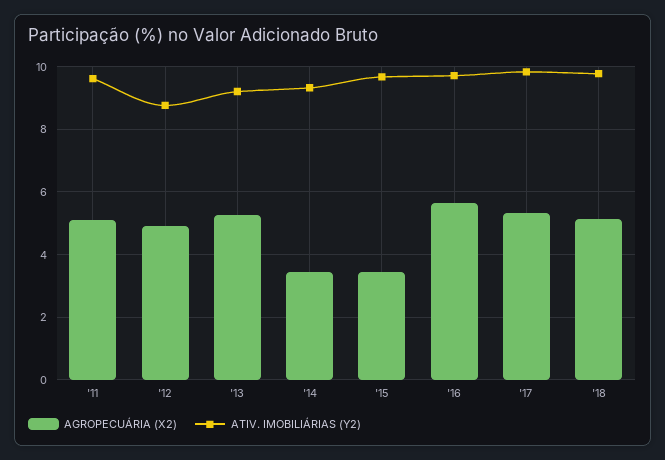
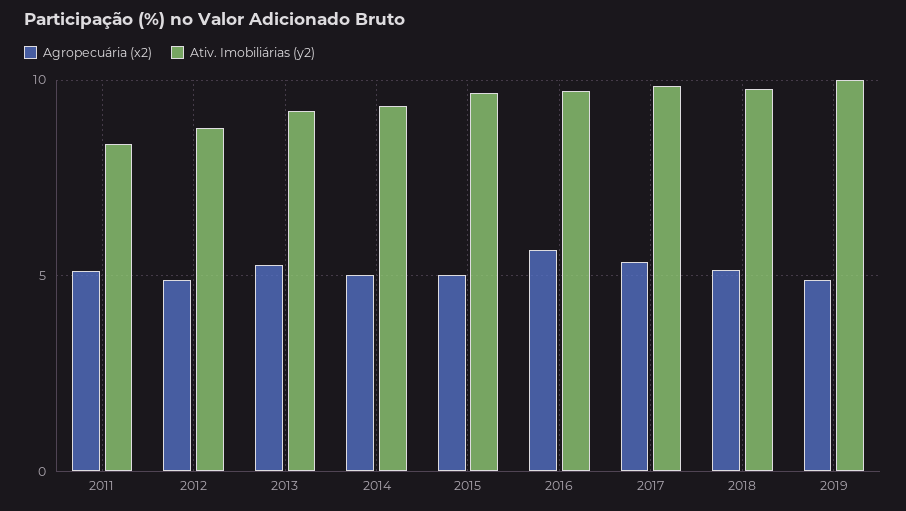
ATIV. IMOBILIÁRIAS (Y2), '11: 9.6 -> 8.5
AGROPECUÁRIA (X2), '14: 3.4 -> 5
AGROPECUÁRIA (X2), '15: 3.4 -> 5
AGROPECUÁRIA (X2), 2019: none -> 5
ATIV. IMOBILIÁRIAS (Y2), 2019: none -> 10

